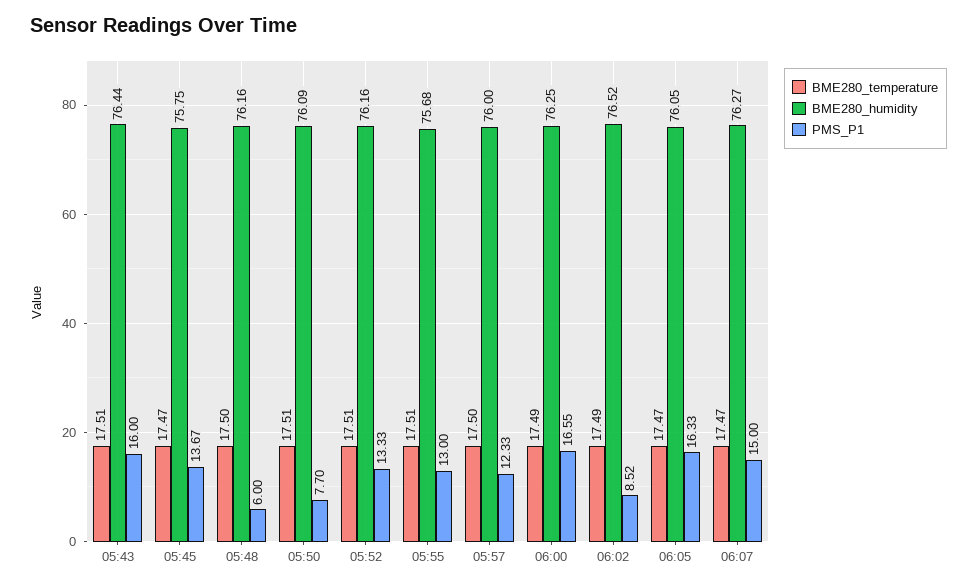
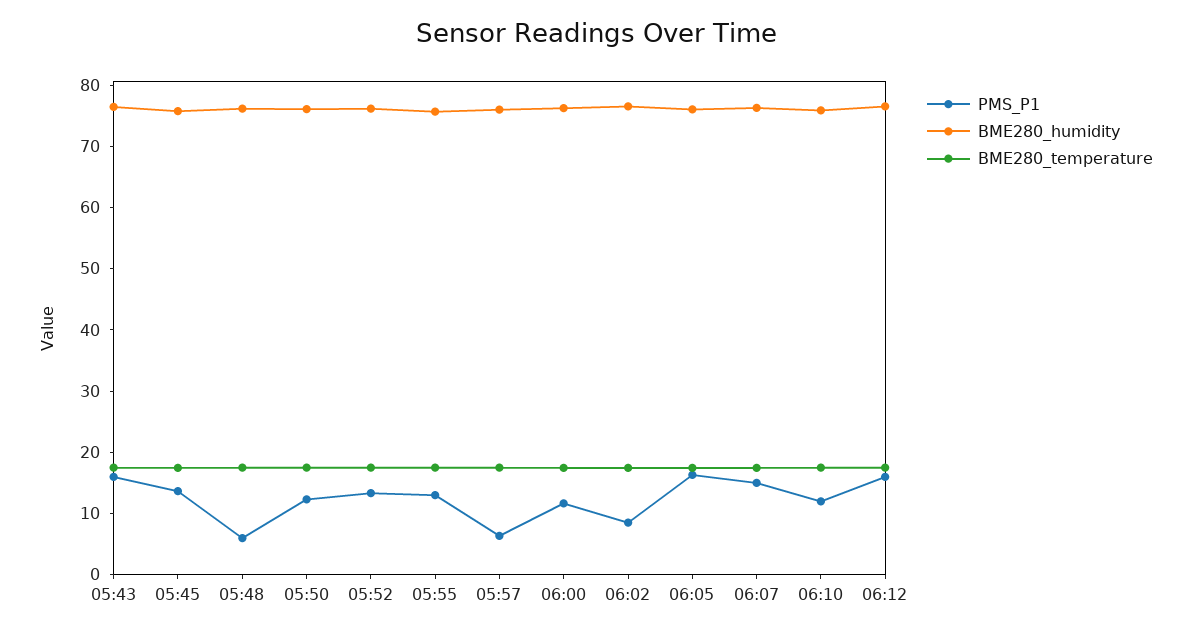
PMS_P1, 05:50: 7.7 -> 12
PMS_P1, 05:57: 12.33 -> 6
PMS_P1, 06:00: 16.55 -> 12
PMS_P1, 06:10: none -> 12
BME280_humidity, 06:10: none -> 76
BME280_temperature, 06:10: none -> 18
PMS_P1, 06:12: none -> 16
BME280_humidity, 06:12: none -> 76
BME280_temperature, 06:12: none -> 18

